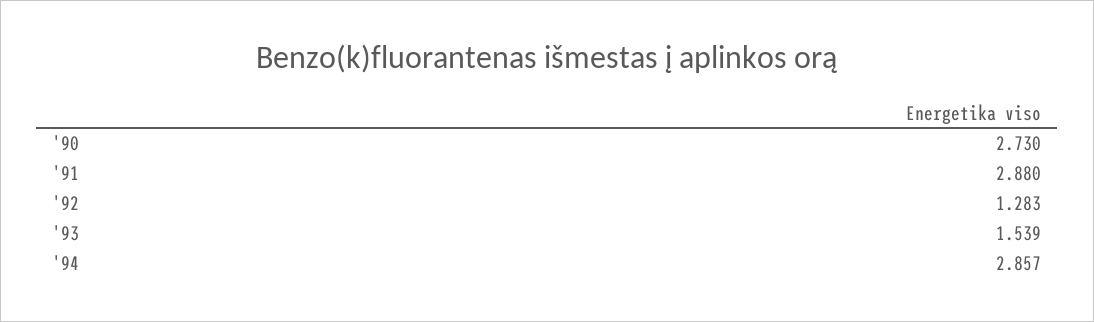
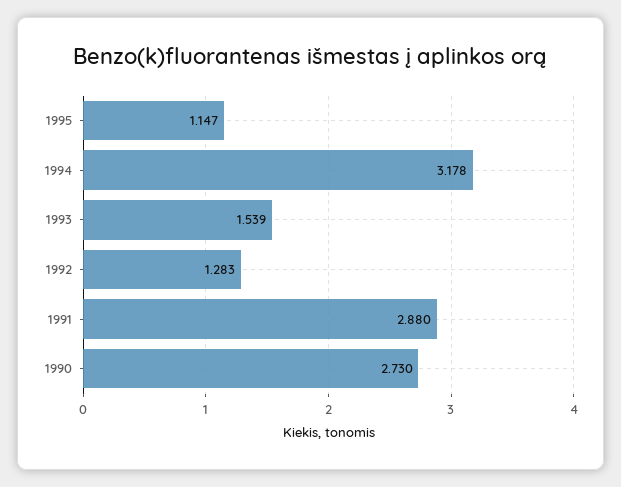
'94: 2.857 -> 3.178
1995: none -> 1.147

